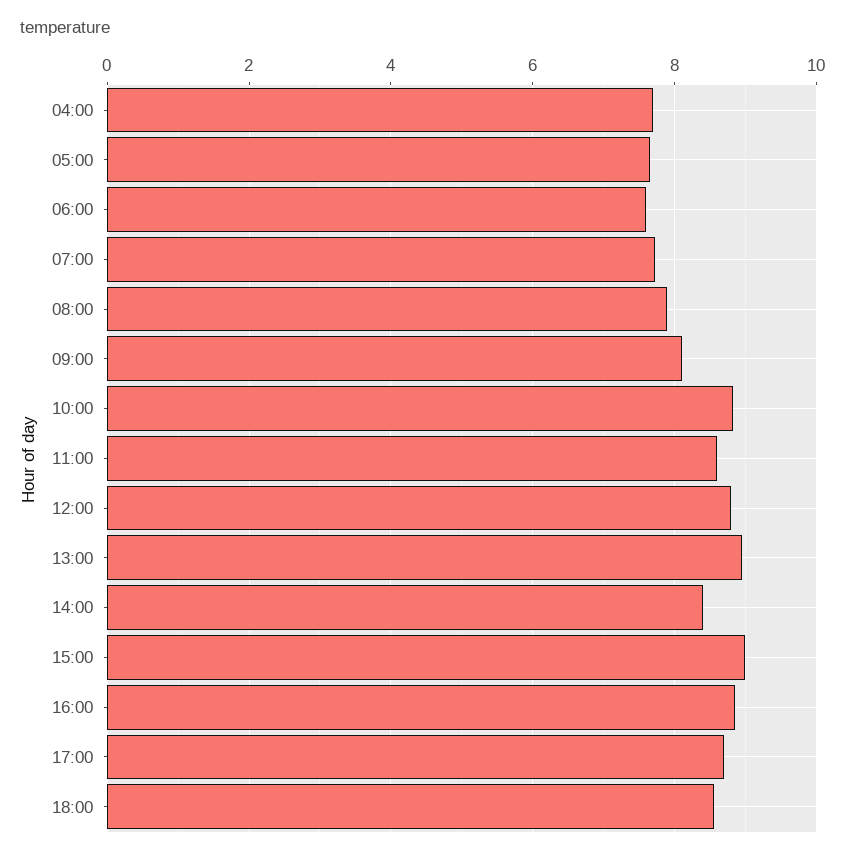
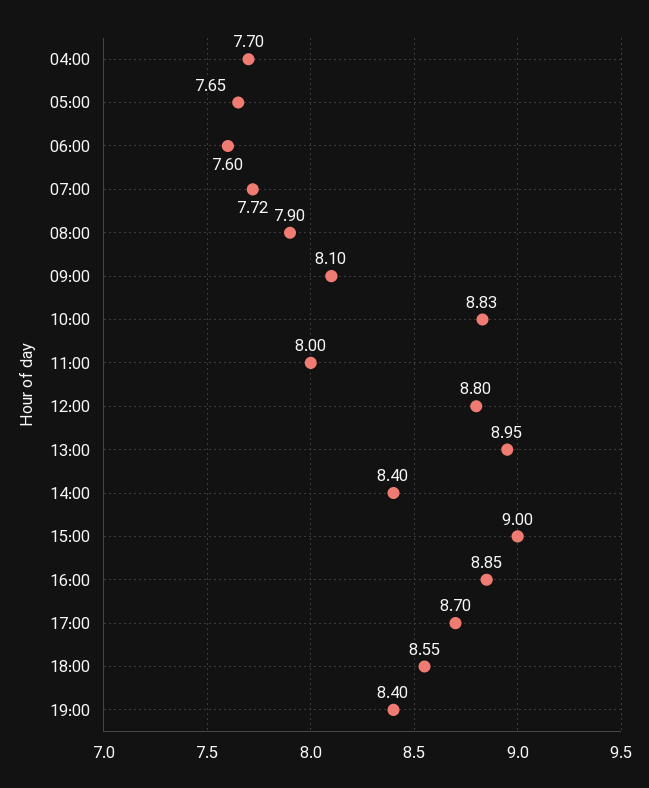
11:00: 8.6 -> 8
19:00: none -> 8.4

